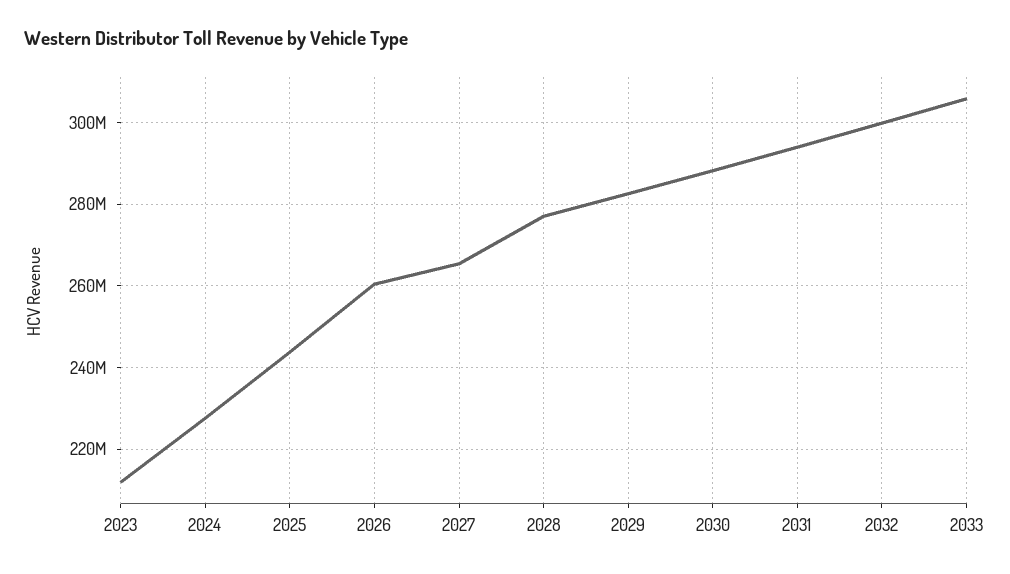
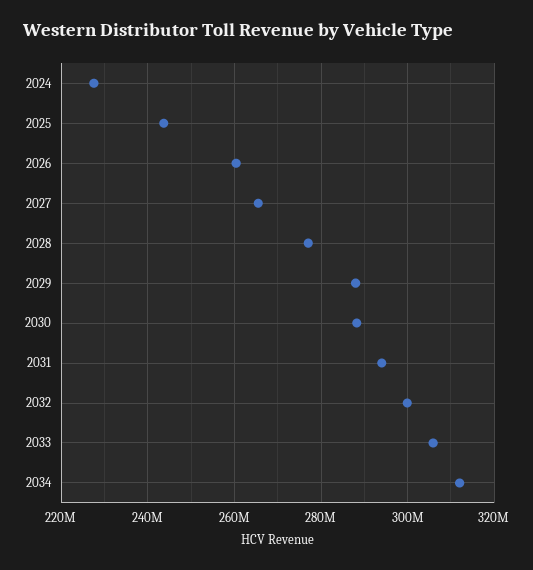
2023: 212000000 -> none
2029: 282000000 -> 288000000
2034: none -> 312000000

